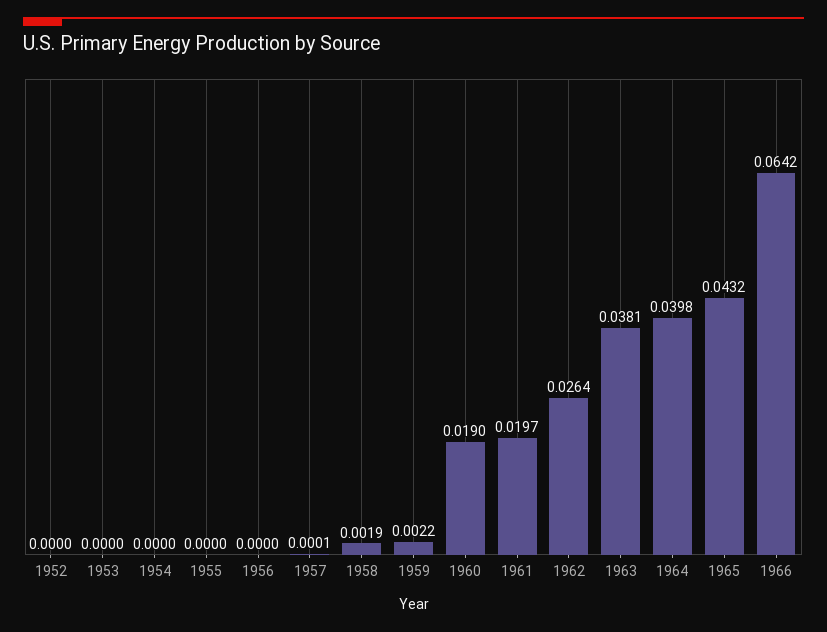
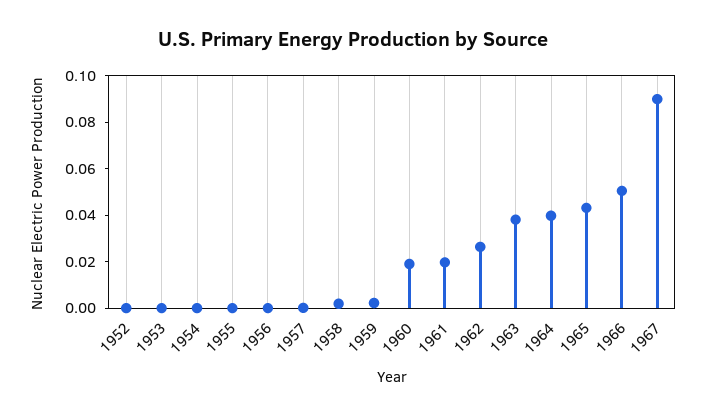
1966: 0.0642 -> 0.05
1967: none -> 0.09

